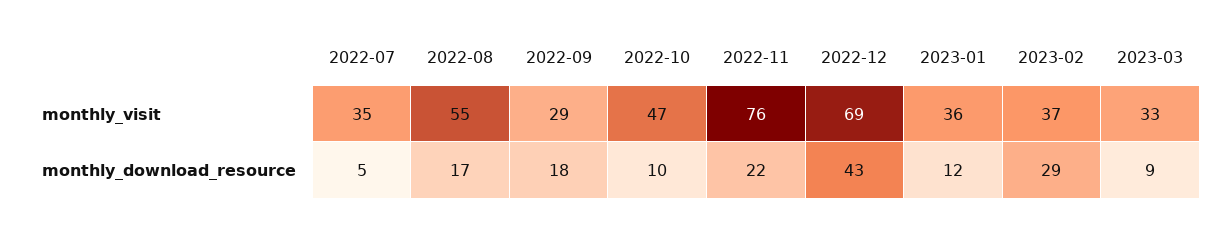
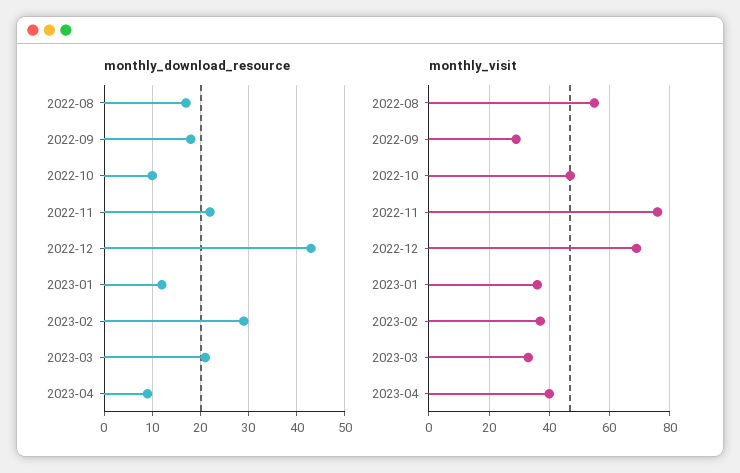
monthly_visit, 2022-07: 35 -> none
monthly_download_resource, 2022-07: 5 -> none
monthly_download_resource, 2023-03: 9 -> 20
monthly_download_resource, 2023-04: none -> 10
monthly_visit, 2023-04: none -> 40

